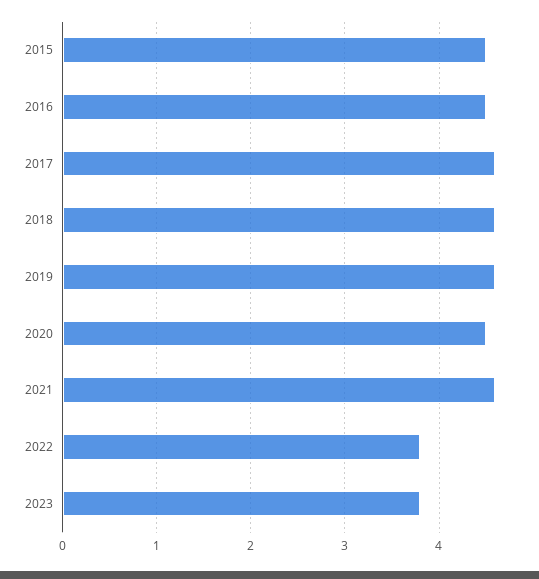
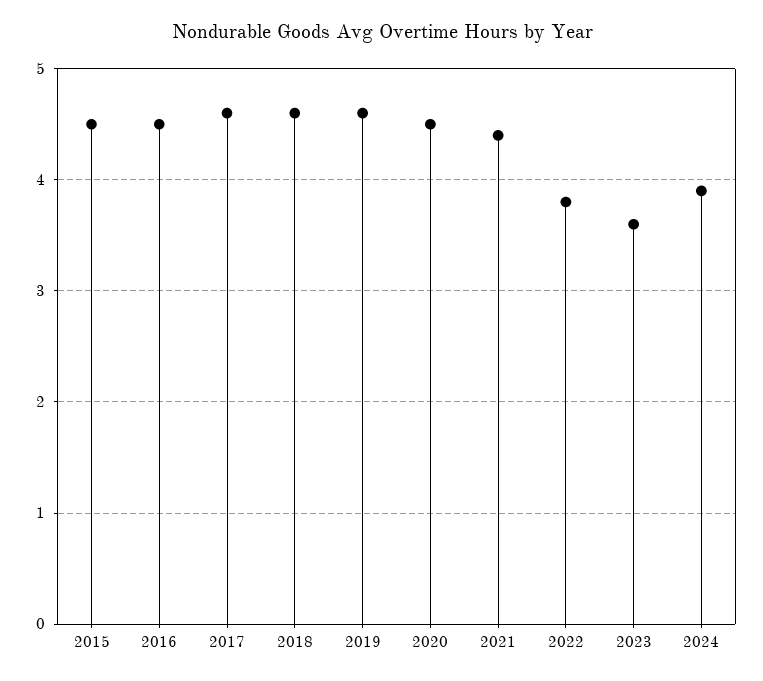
2021: 4.6 -> 4.4
2023: 3.8 -> 3.6
2024: none -> 3.9

